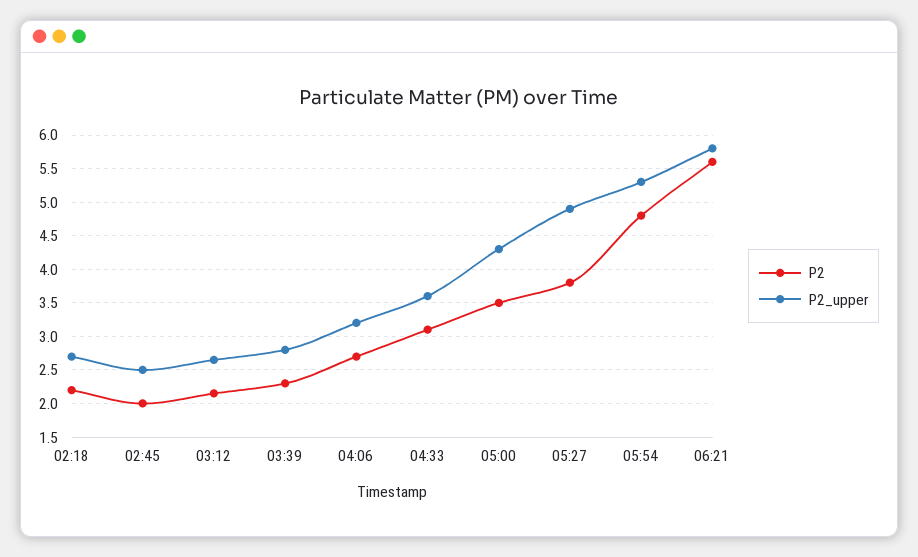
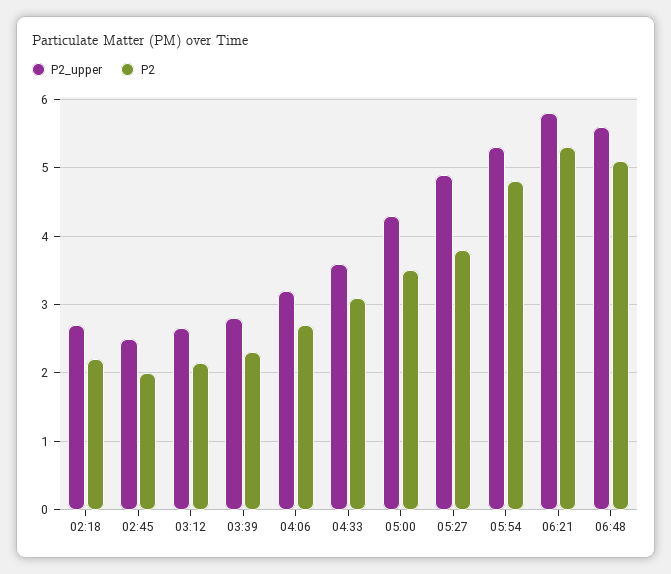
P2, 06:21: 5.6 -> 5.3
P2_upper, 06:48: none -> 5.6
P2, 06:48: none -> 5.1

